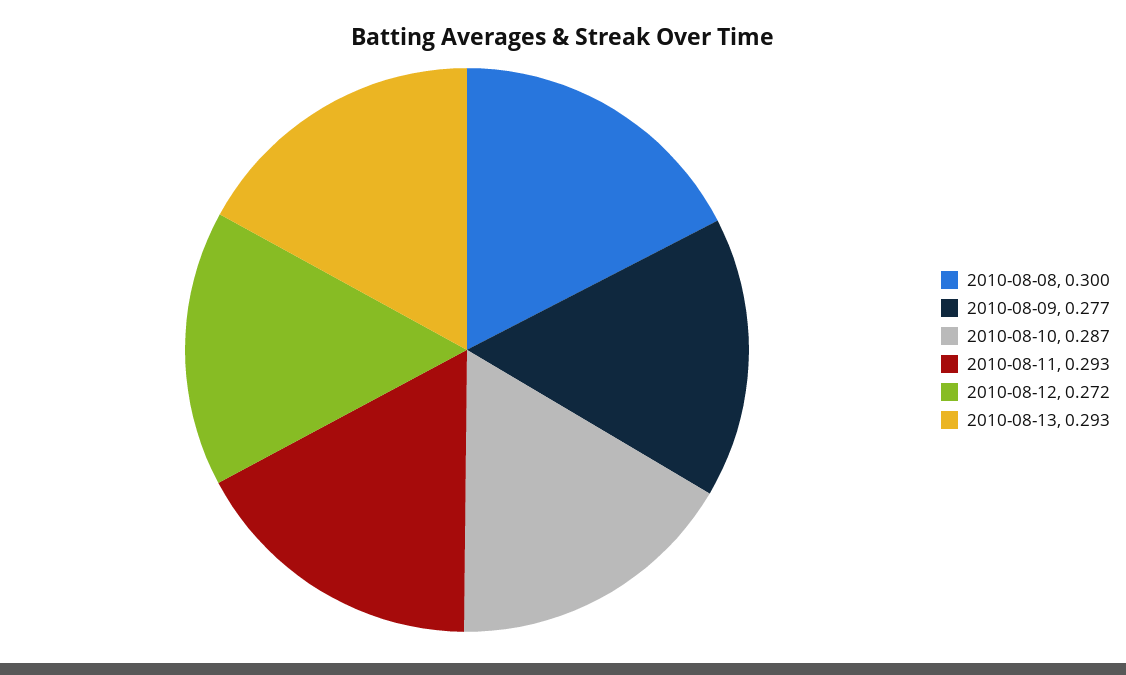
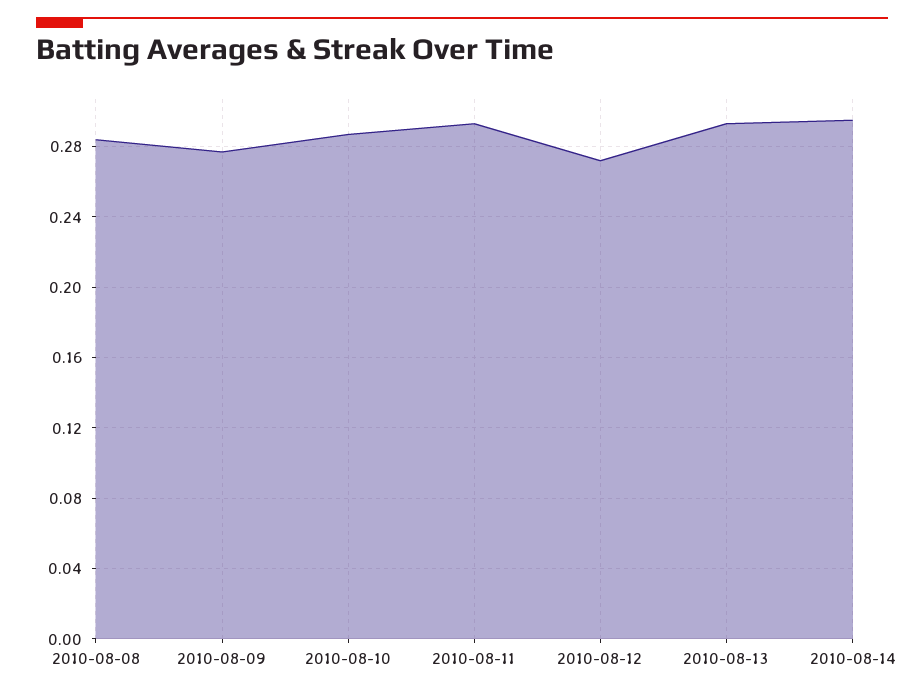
2010-08-08: 0.3 -> 0.285
2010-08-14: none -> 0.295

